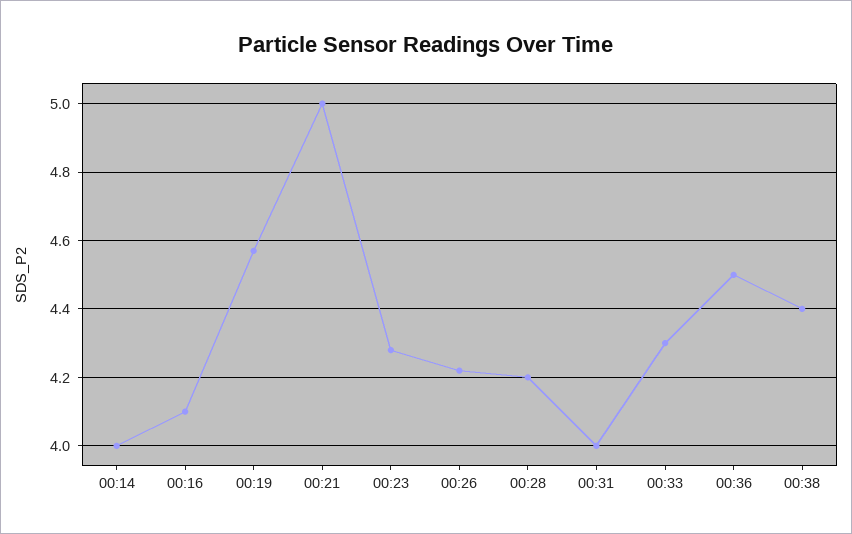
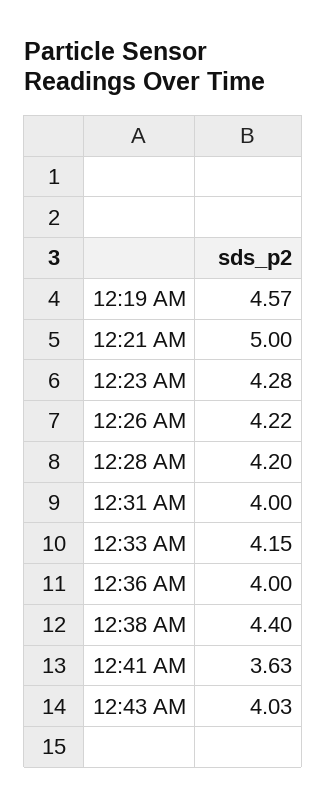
00:14: 4 -> none
00:16: 4.1 -> none
00:33: 4.3 -> 4.15
00:36: 4.5 -> 4
12:41 AM: none -> 3.63
12:43 AM: none -> 4.03

